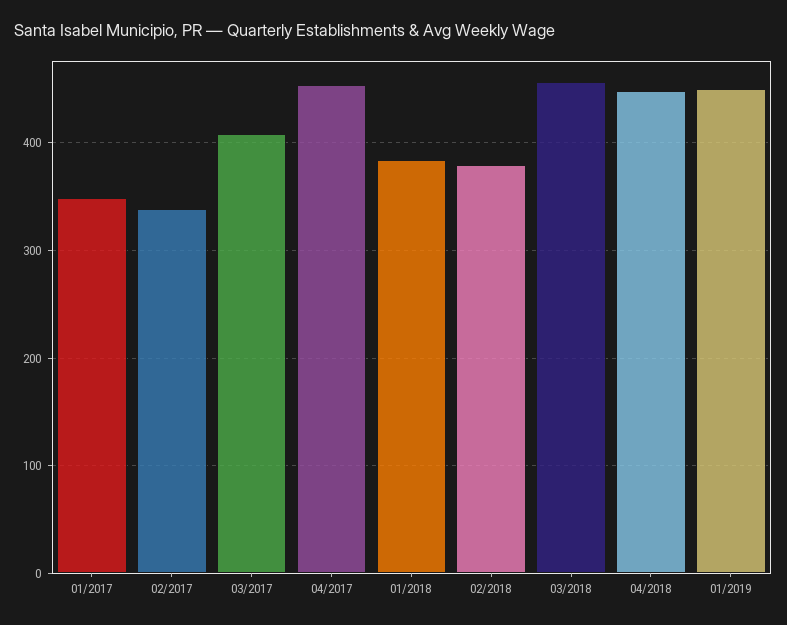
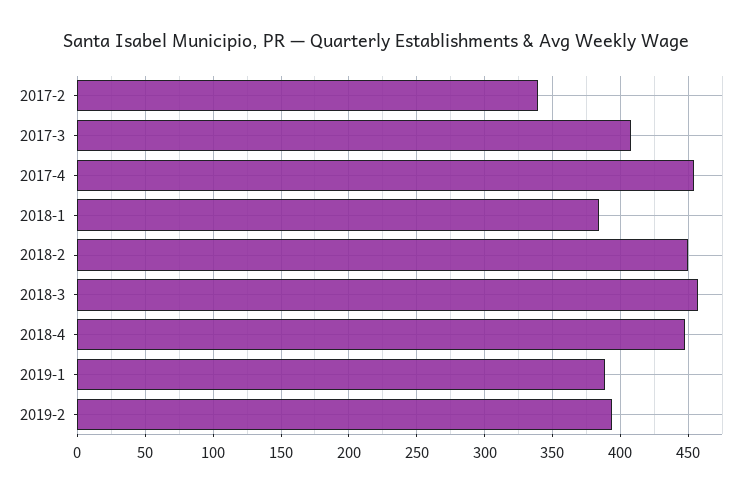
01/2017: 350 -> none
02/2018: 380 -> 450
01/2019: 450 -> 390
2019-2: none -> 395

